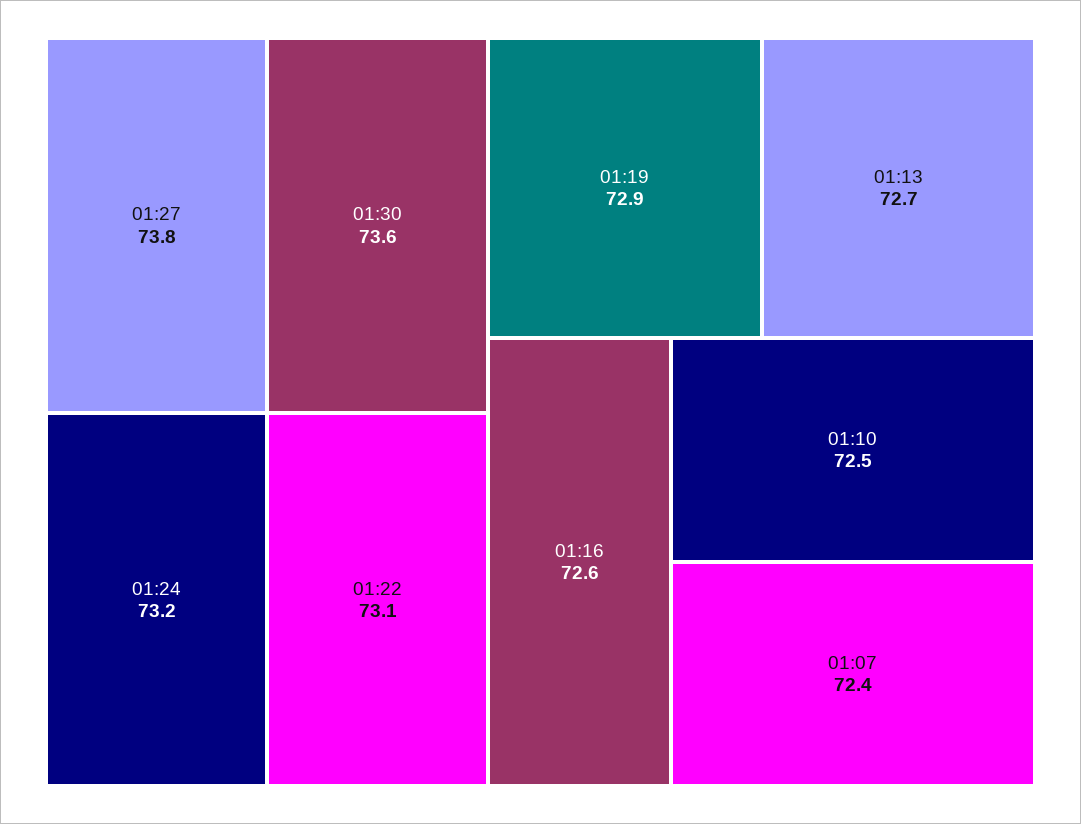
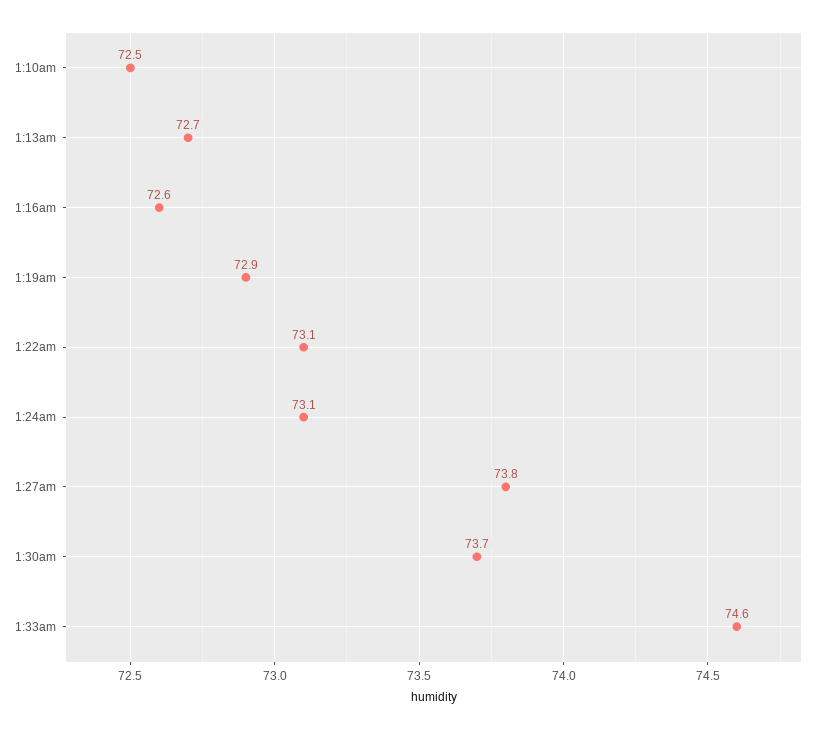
01:30: 73.6 -> 73.7
01:24: 73.2 -> 73.1
01:07: 72.4 -> none
1:33am: none -> 74.6

